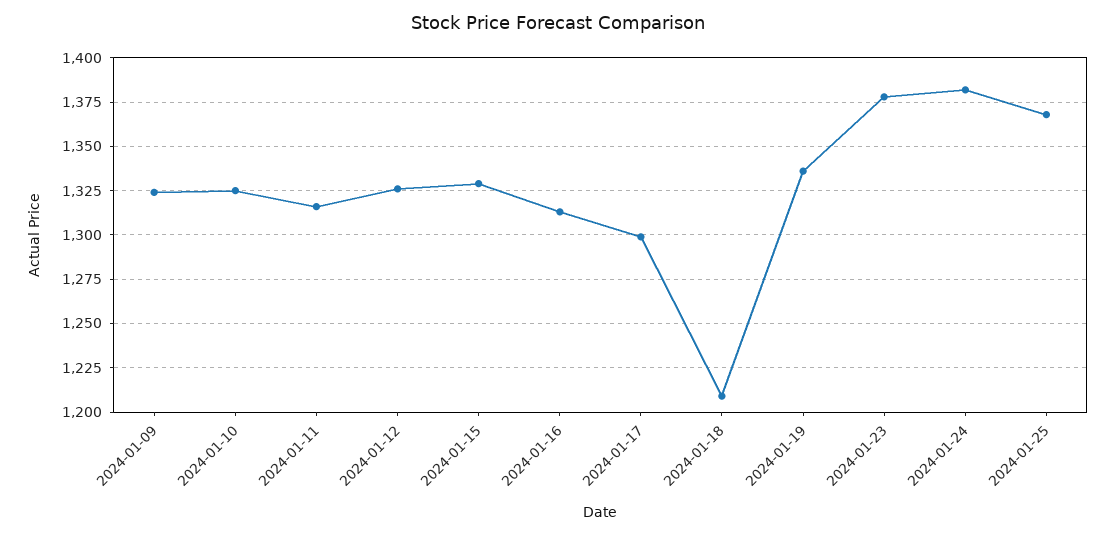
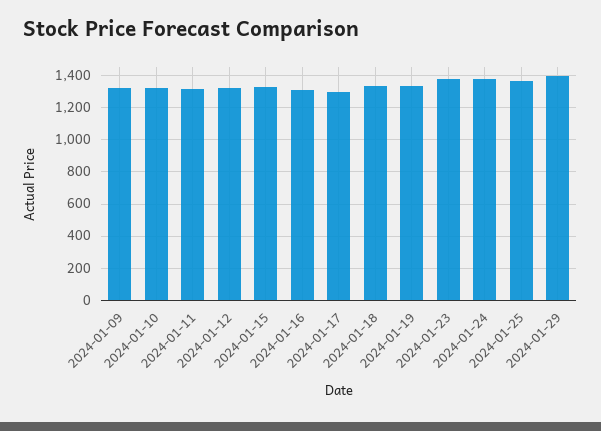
2024-01-18: 1210 -> 1350
2024-01-29: none -> 1400

